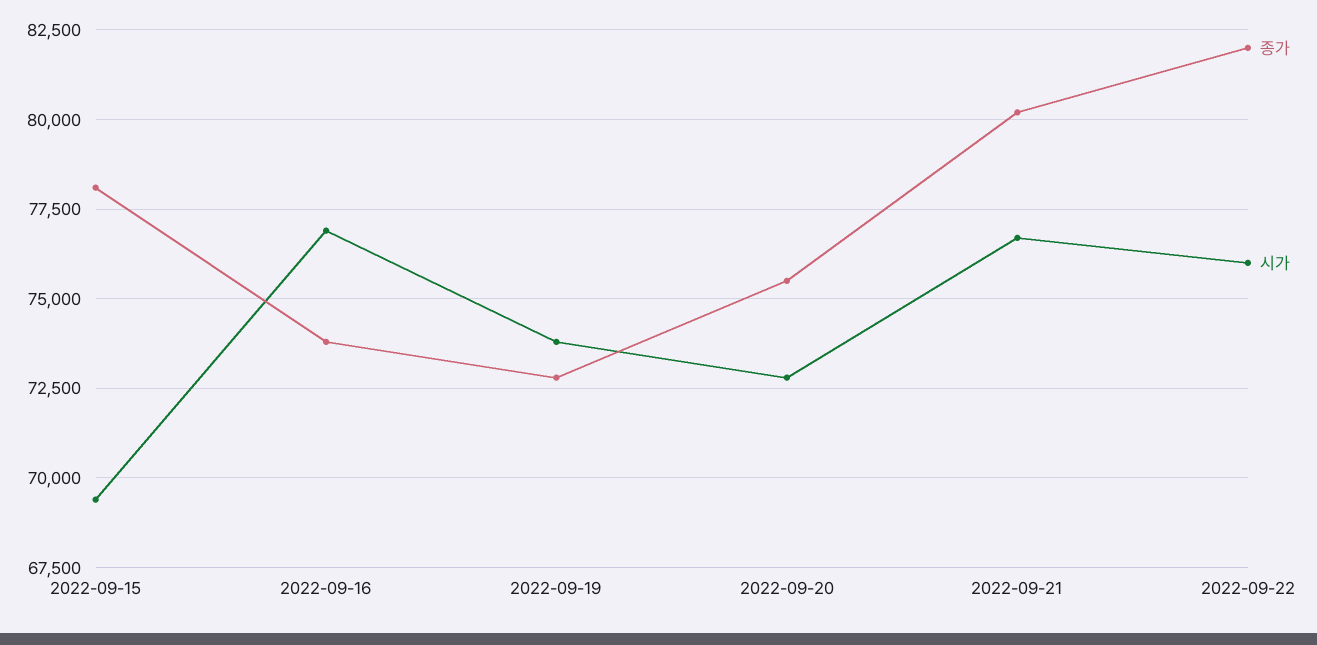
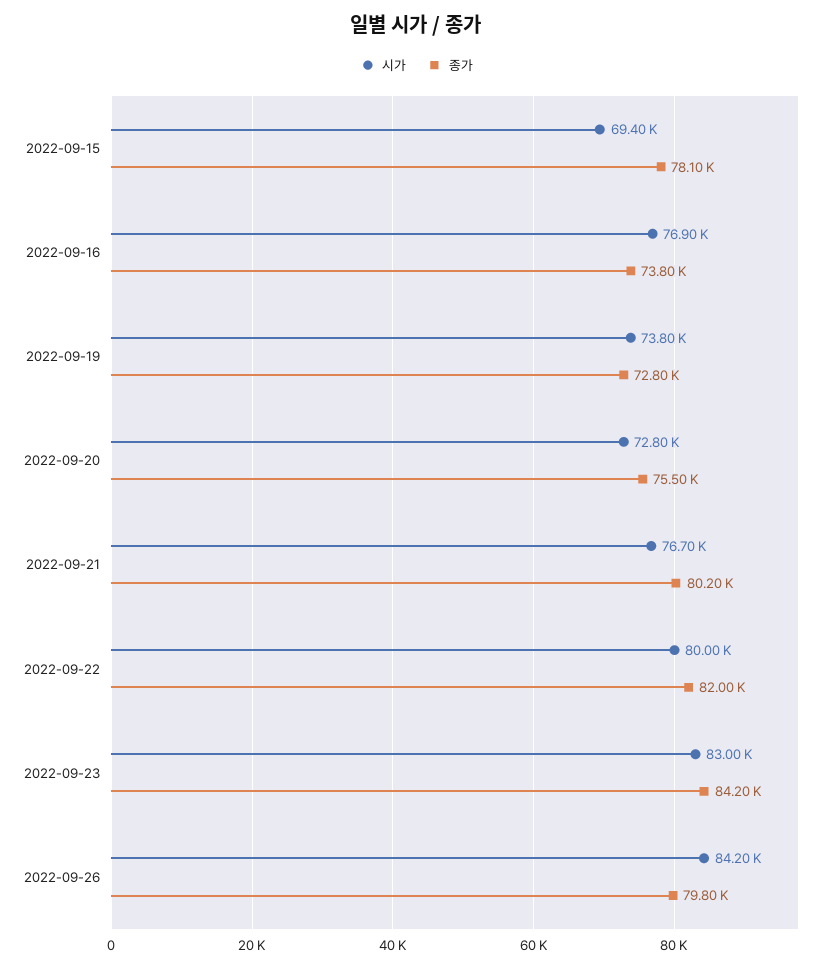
시가, 2022-09-22: 76000 -> 80000
시가, 2022-09-23: none -> 83000
종가, 2022-09-23: none -> 84200
시가, 2022-09-26: none -> 84200
종가, 2022-09-26: none -> 79800

